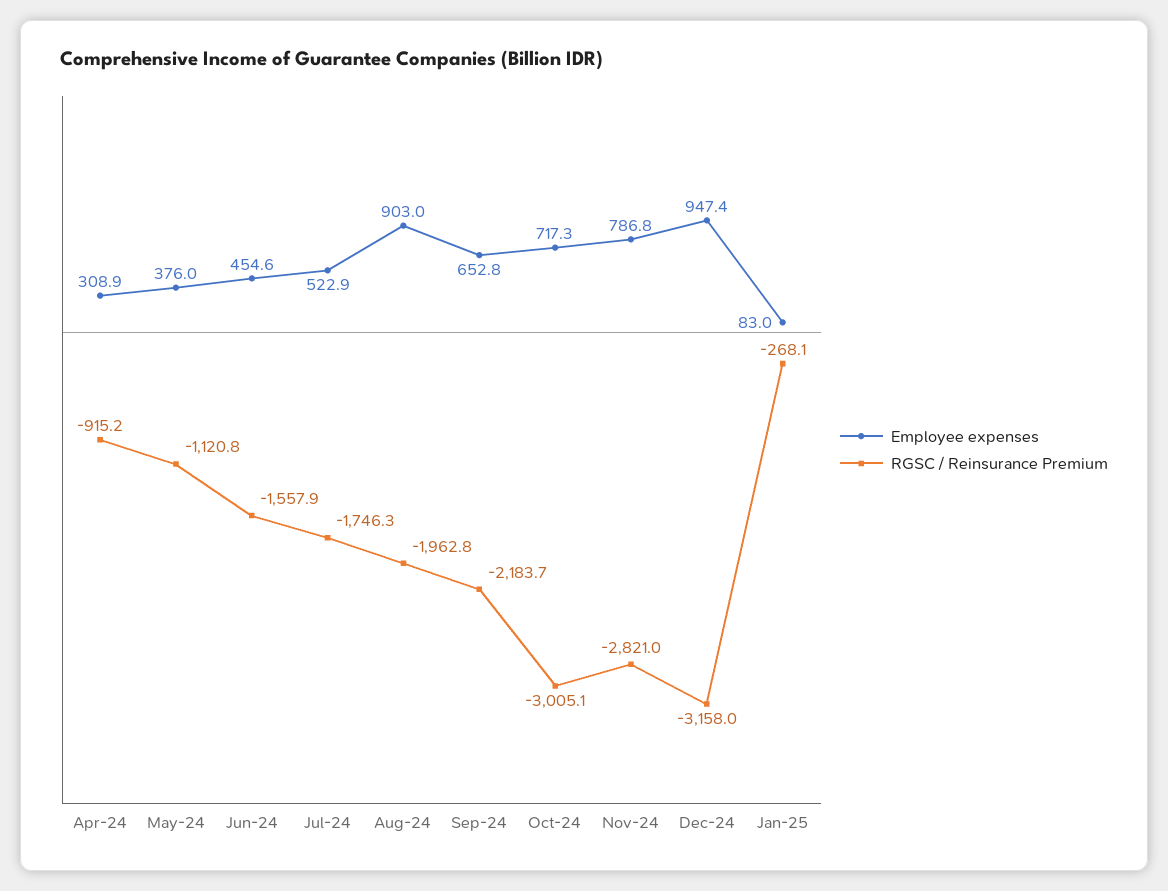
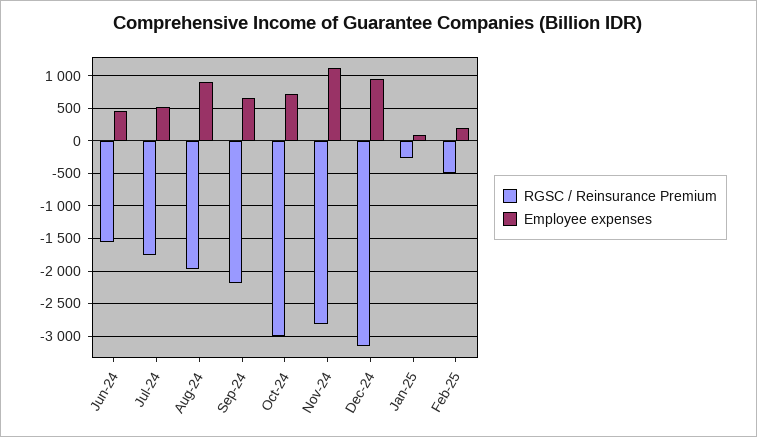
Employee expenses, Apr-24: 308.9 -> none
RGSC / Reinsurance Premium, Apr-24: -915.2 -> none
Employee expenses, May-24: 376 -> none
RGSC / Reinsurance Premium, May-24: -1120.8 -> none
Employee expenses, Nov-24: 786.8 -> 1100
RGSC / Reinsurance Premium, Feb-25: none -> -500
Employee expenses, Feb-25: none -> 200

